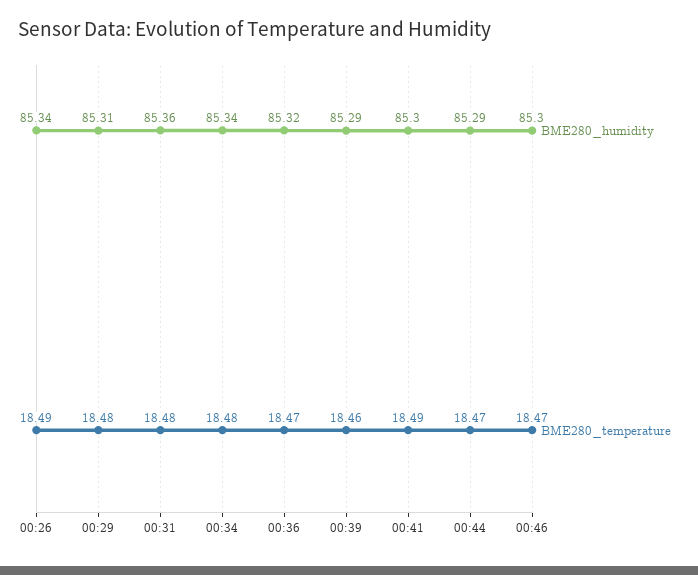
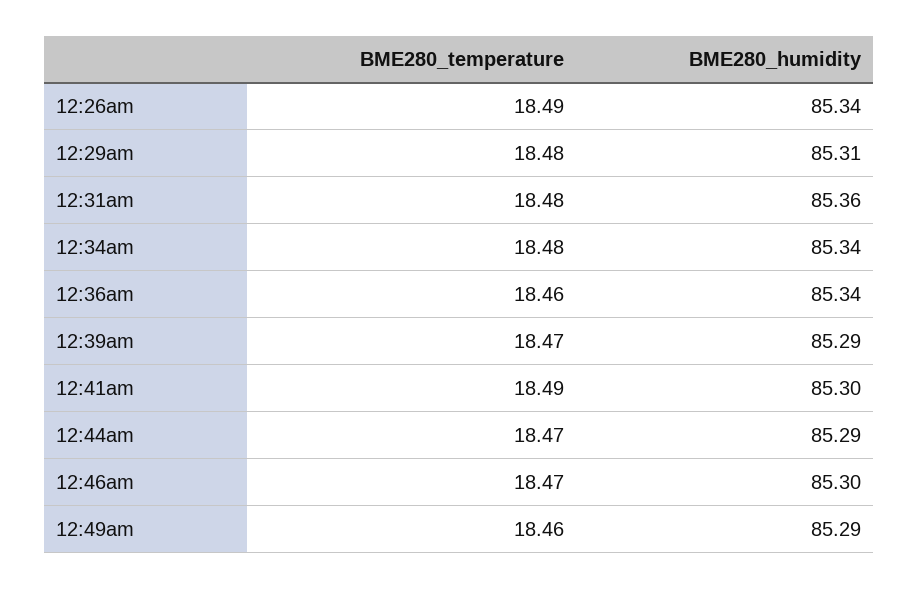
BME280_humidity, 00:36: 85.32 -> 85.34
BME280_temperature, 00:36: 18.47 -> 18.46
BME280_temperature, 00:39: 18.46 -> 18.47
BME280_temperature, 12:49am: none -> 18.46
BME280_humidity, 12:49am: none -> 85.29

